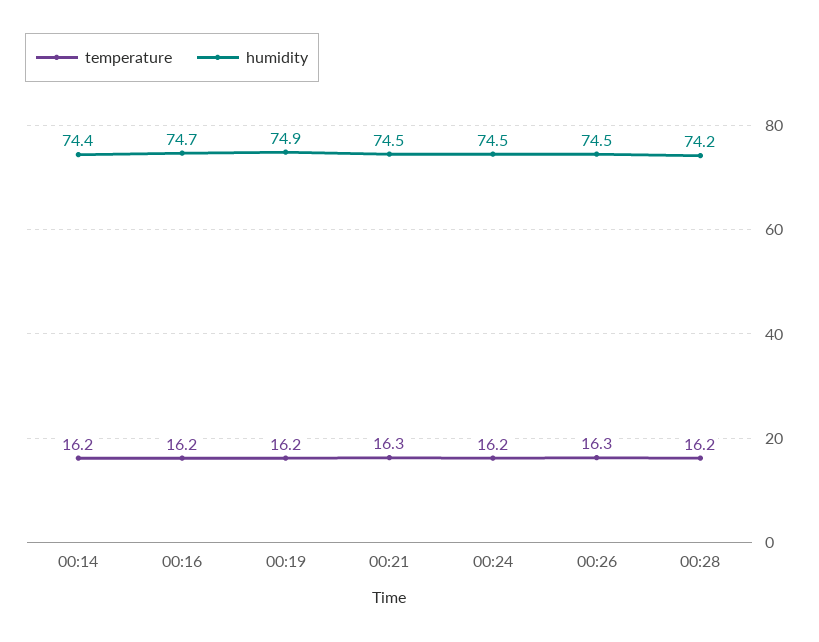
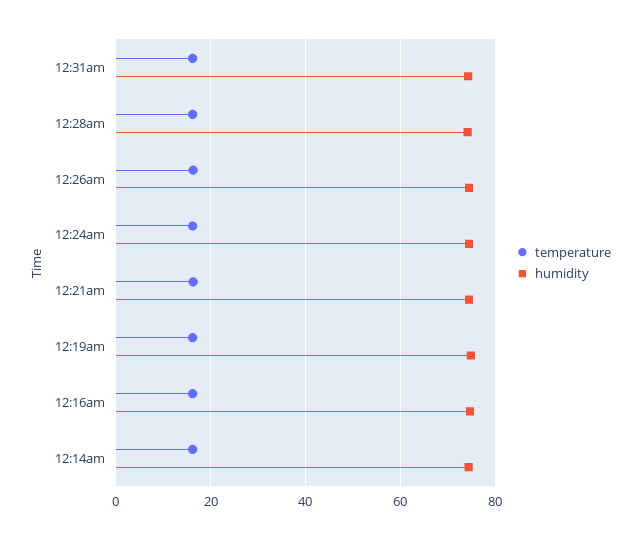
temperature, 12:31am: none -> 16
humidity, 12:31am: none -> 74

